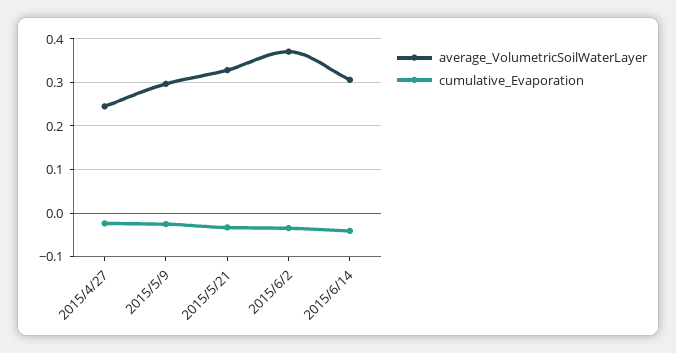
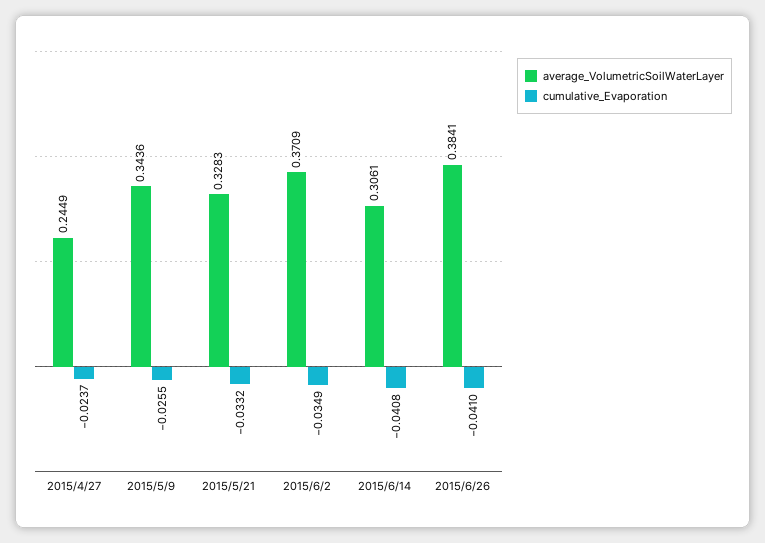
average_VolumetricSoilWaterLayer, 2015/5/9: 0.3 -> 0.3436
average_VolumetricSoilWaterLayer, 2015/6/26: none -> 0.3841
cumulative_Evaporation, 2015/6/26: none -> -0.041

